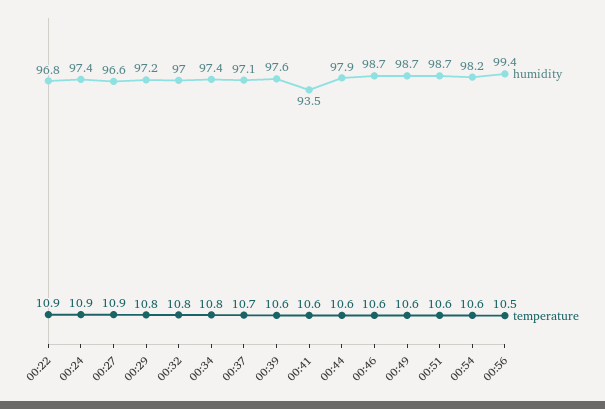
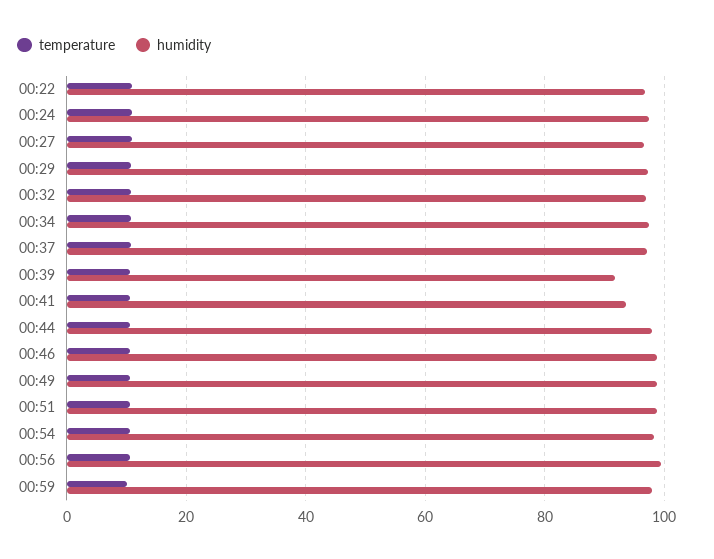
humidity, 00:39: 97.6 -> 92
temperature, 00:59: none -> 10
humidity, 00:59: none -> 98

